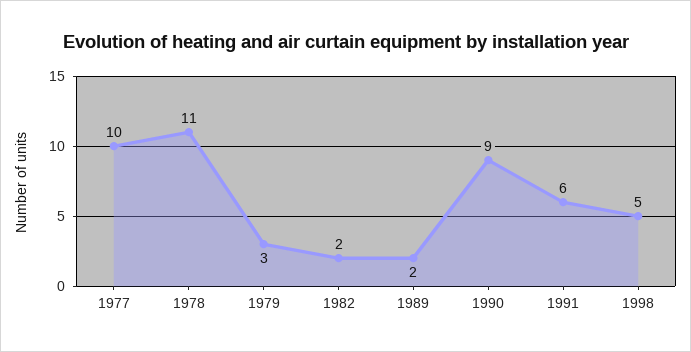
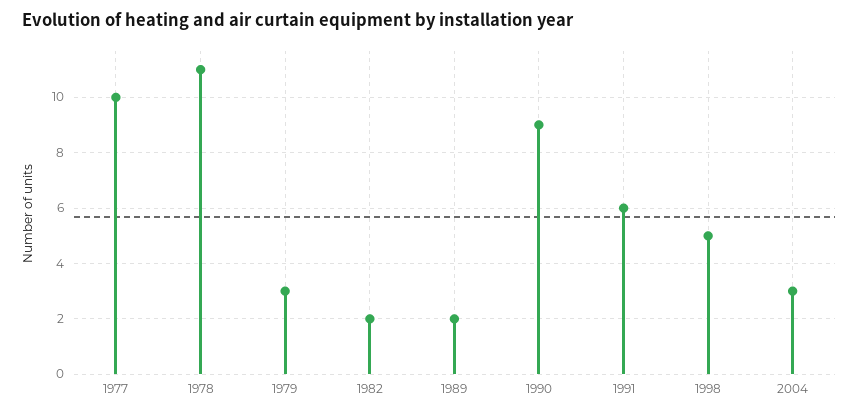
2004: none -> 3

